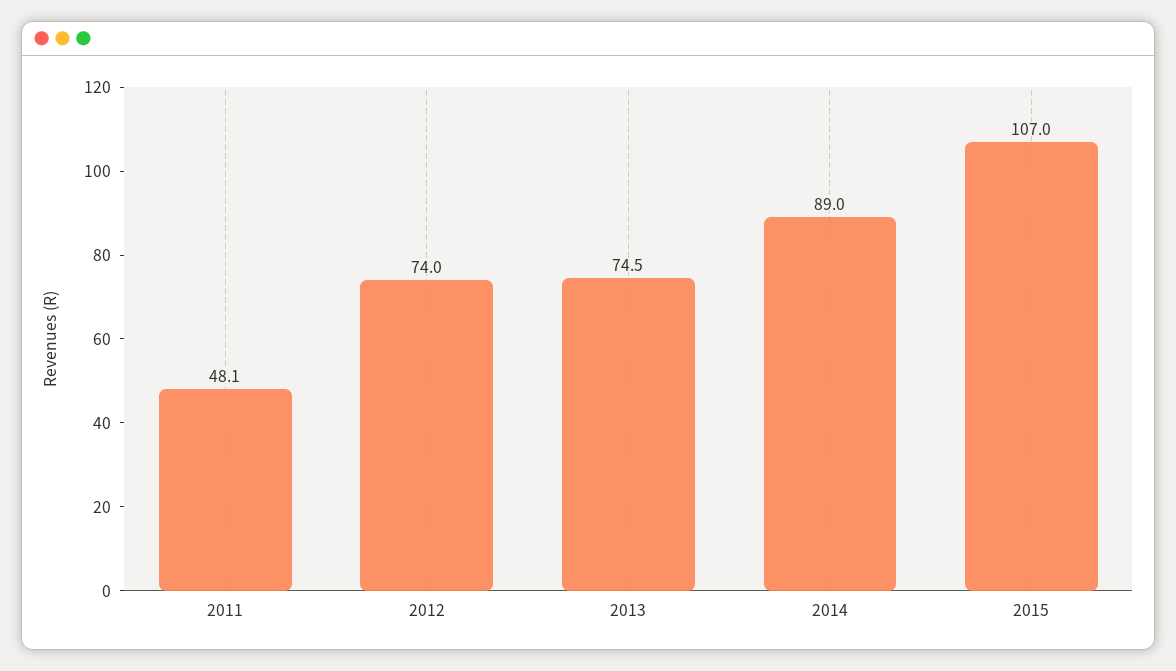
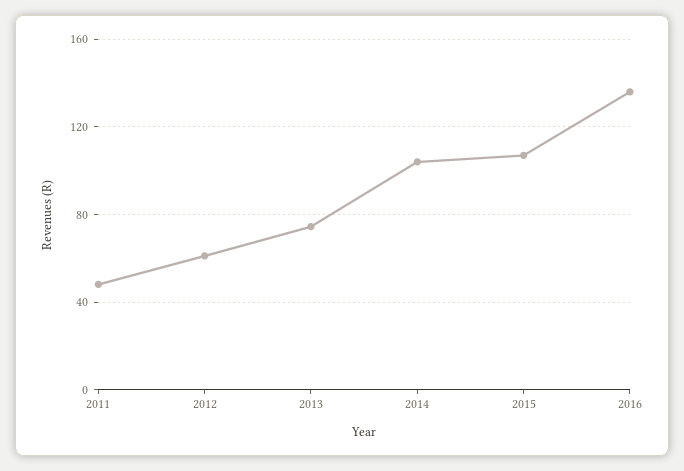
2012: 74 -> 60
2014: 89 -> 105
2016: none -> 135

